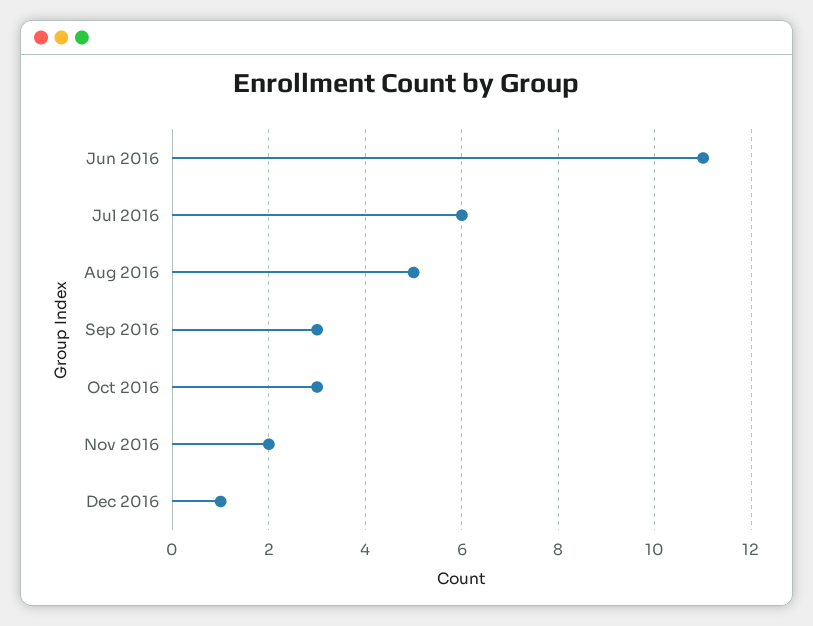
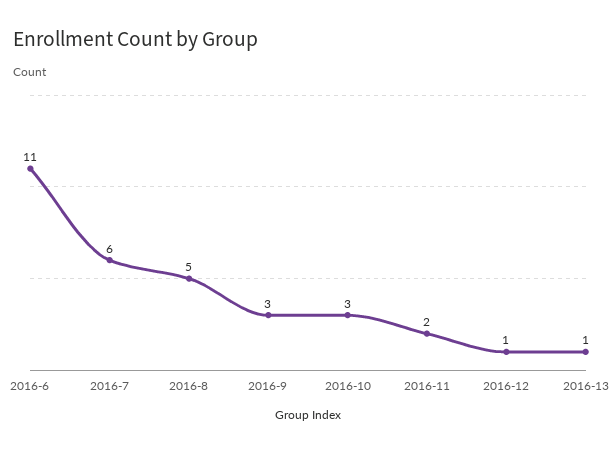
2016-13: none -> 1

